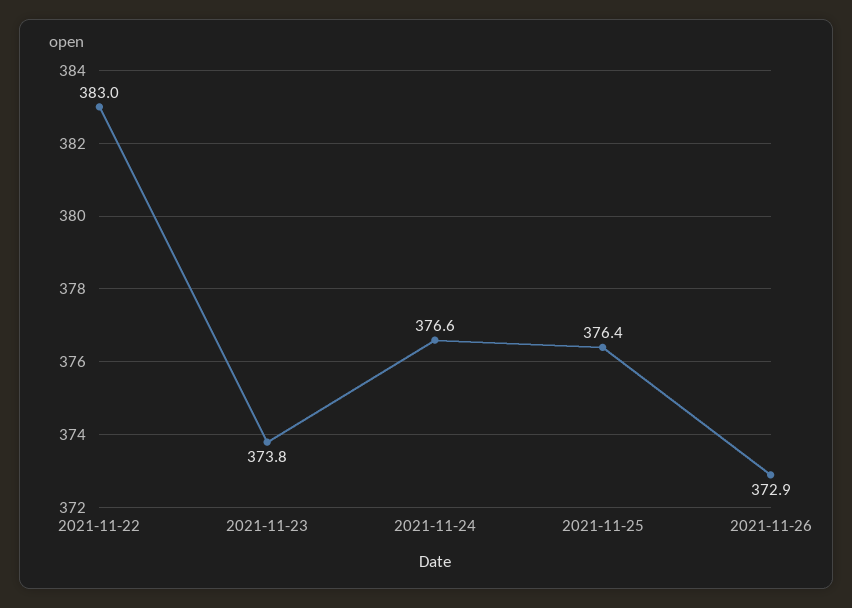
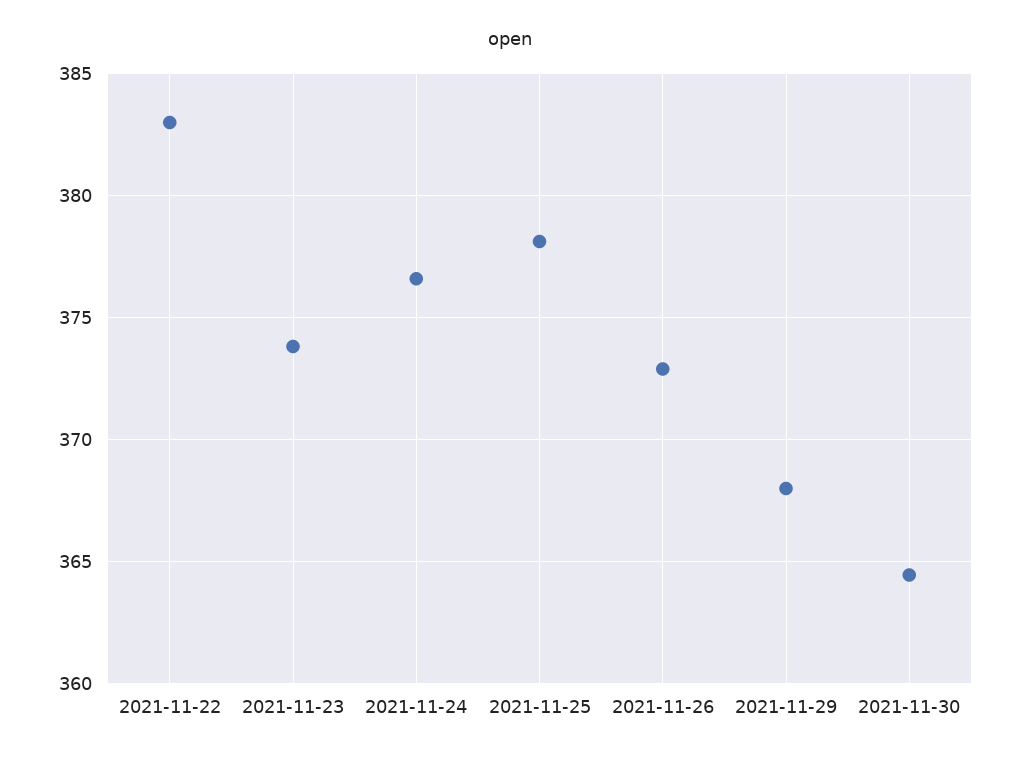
2021-11-25: 376.4 -> 378
2021-11-29: none -> 368
2021-11-30: none -> 364.5

